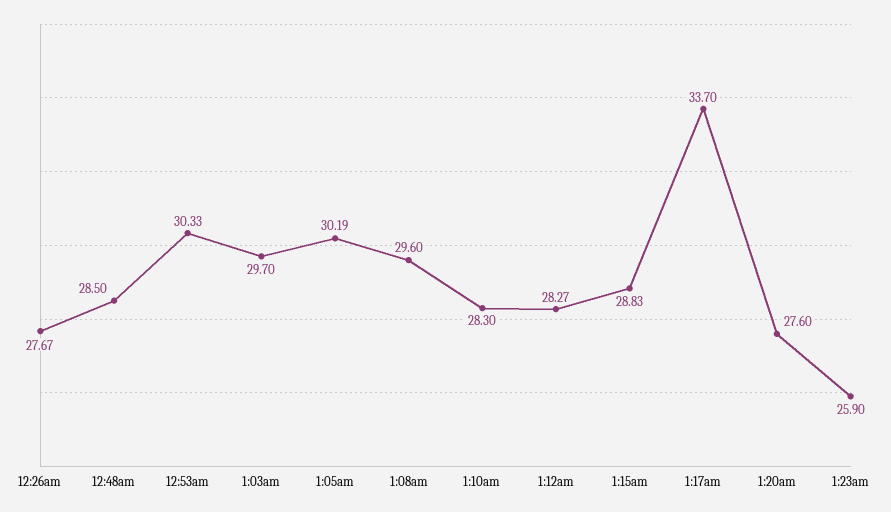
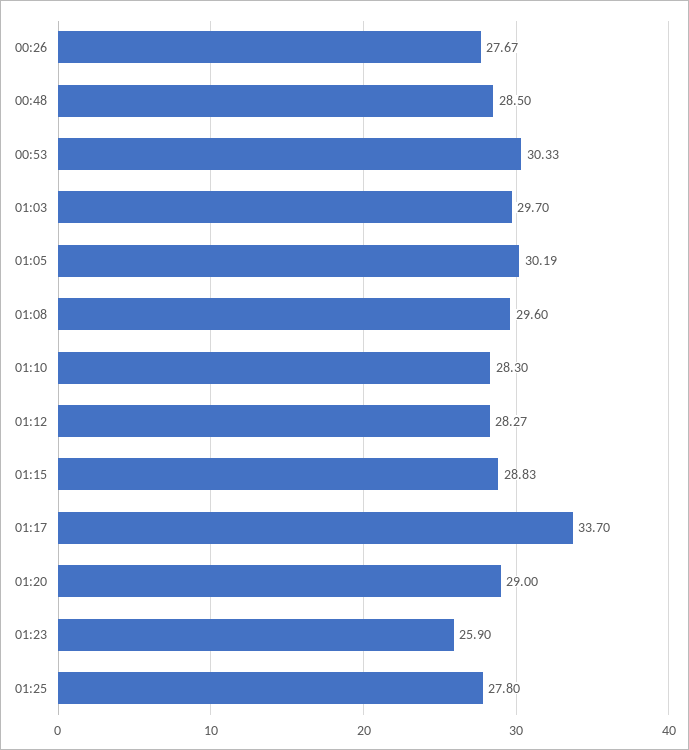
1:20am: 27.6 -> 29
01:25: none -> 27.8

